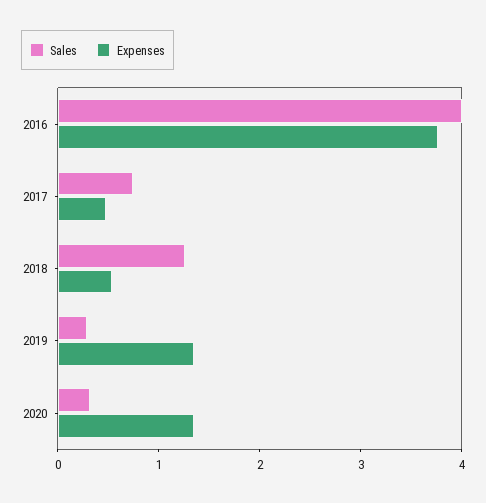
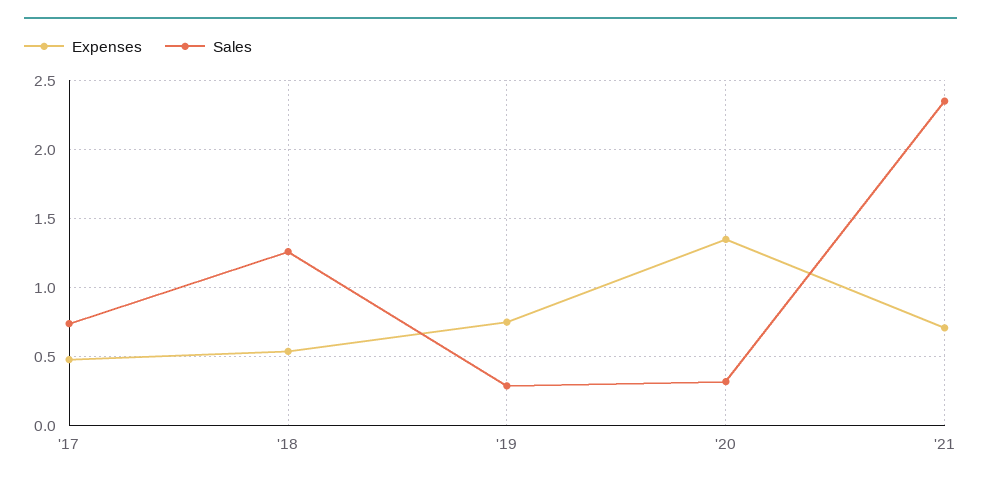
Sales, 2016: 4 -> none
Expenses, 2016: 3.8 -> none
Expenses, 2019: 1.4 -> 0.75
Expenses, '21: none -> 0.7
Sales, '21: none -> 2.35

